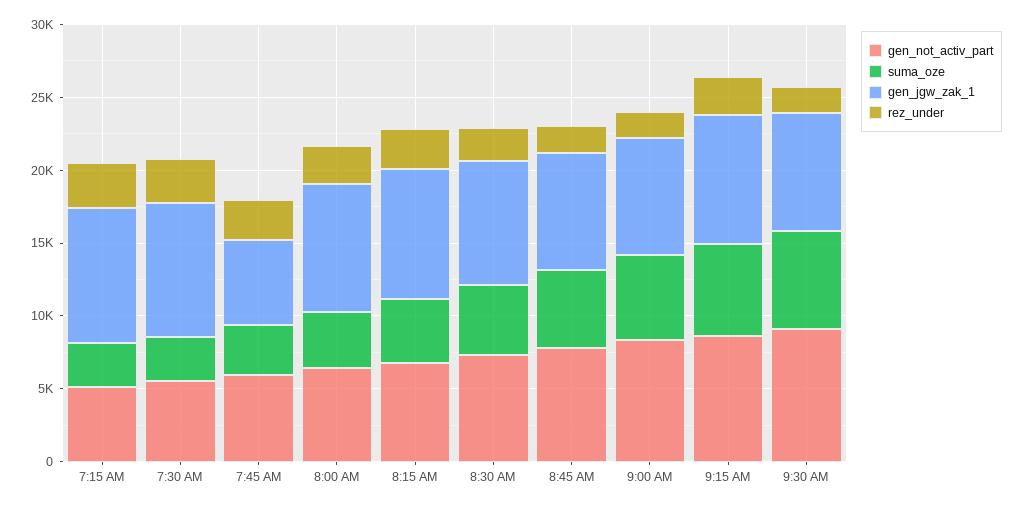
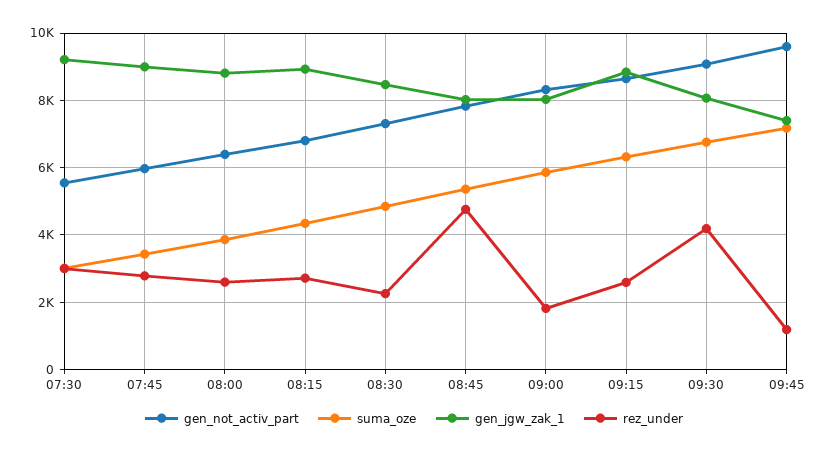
gen_not_activ_part, 7:15 AM: 5000 -> none
suma_oze, 7:15 AM: 3000 -> none
gen_jgw_zak_1, 7:15 AM: 9000 -> none
rez_under, 7:15 AM: 3000 -> none
gen_jgw_zak_1, 7:45 AM: 6000 -> 9000
rez_under, 8:45 AM: 2000 -> 4800
rez_under, 9:30 AM: 2000 -> 4200
gen_not_activ_part, 09:45: none -> 9600
suma_oze, 09:45: none -> 7200
gen_jgw_zak_1, 09:45: none -> 7400
rez_under, 09:45: none -> 1200

